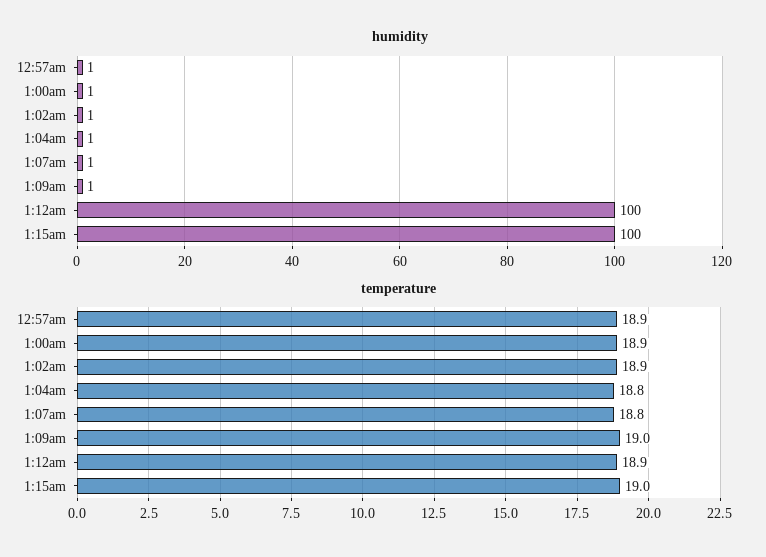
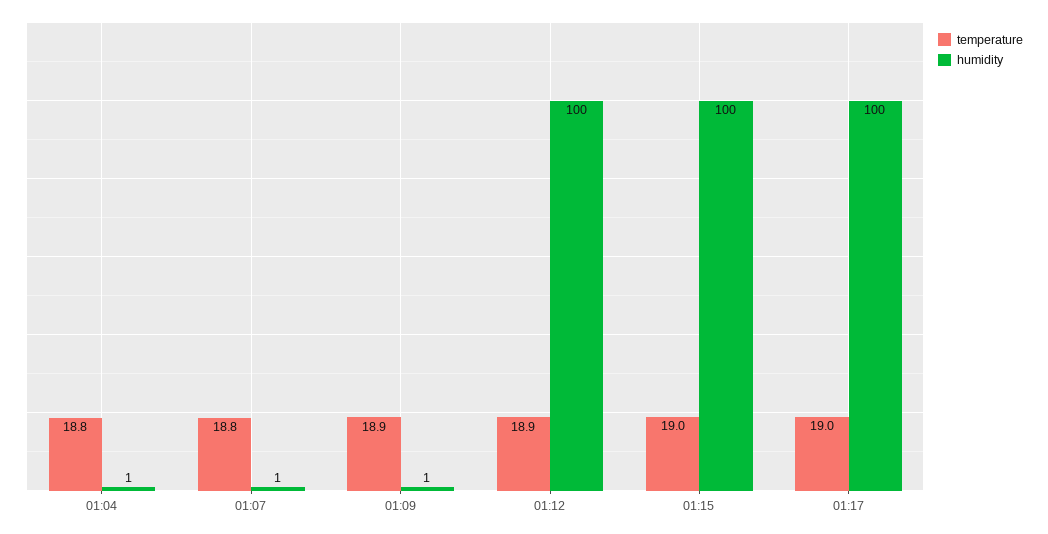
humidity, 12:57am: 1 -> none
humidity, 1:00am: 1 -> none
humidity, 1:02am: 1 -> none
temperature, 12:57am: 18.9 -> none
temperature, 1:00am: 18.9 -> none
temperature, 1:02am: 18.9 -> none
temperature, 1:09am: 19 -> 18.9
temperature, 01:17: none -> 19
humidity, 01:17: none -> 100

